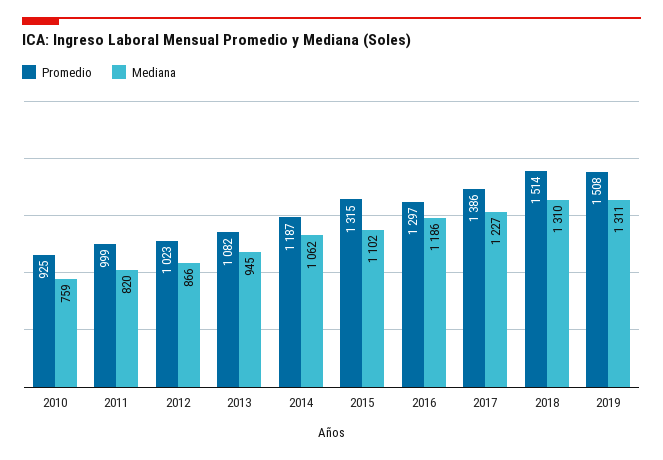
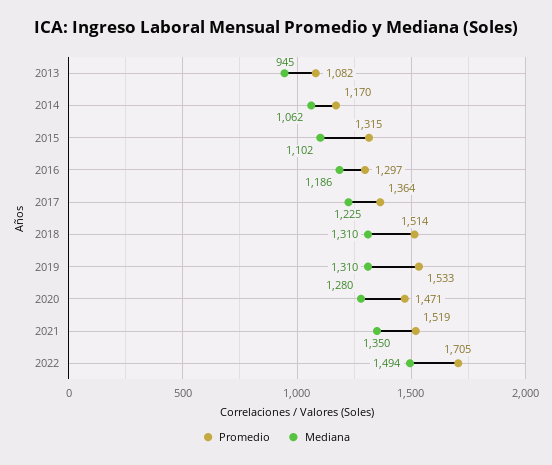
Promedio, 2010: 925 -> none
Mediana, 2010: 759 -> none
Promedio, 2011: 999 -> none
Mediana, 2011: 820 -> none
Promedio, 2012: 1023 -> none
Mediana, 2012: 866 -> none
Promedio, 2014: 1187 -> 1170
Promedio, 2017: 1386 -> 1364
Mediana, 2017: 1227 -> 1225
Promedio, 2019: 1508 -> 1533
Mediana, 2019: 1311 -> 1310
Promedio, 2020: none -> 1471
Mediana, 2020: none -> 1280
Promedio, 2021: none -> 1519
Mediana, 2021: none -> 1350
Promedio, 2022: none -> 1705
Mediana, 2022: none -> 1494

